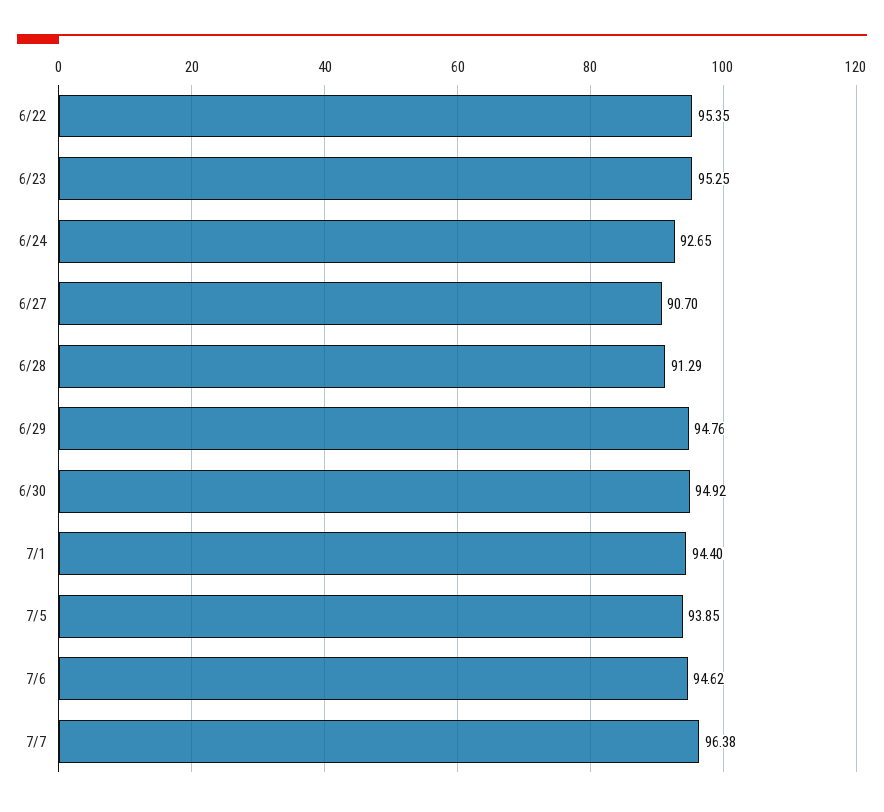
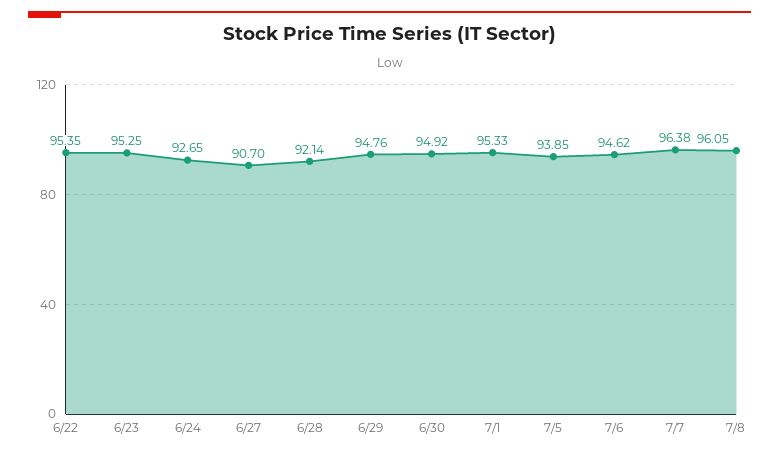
6/28: 91.29 -> 92.14
7/1: 94.4 -> 95.33
7/8: none -> 96.05

